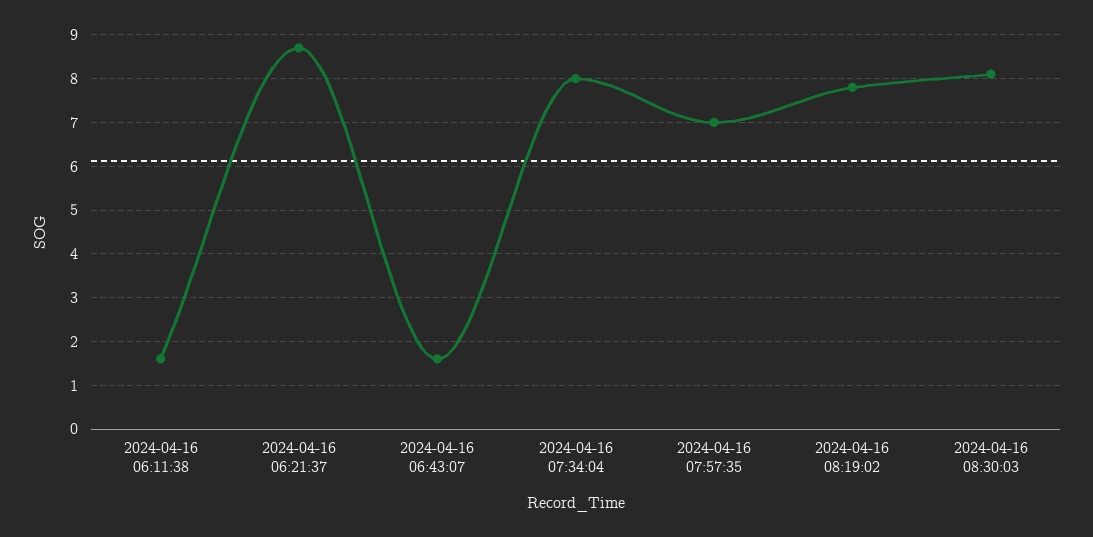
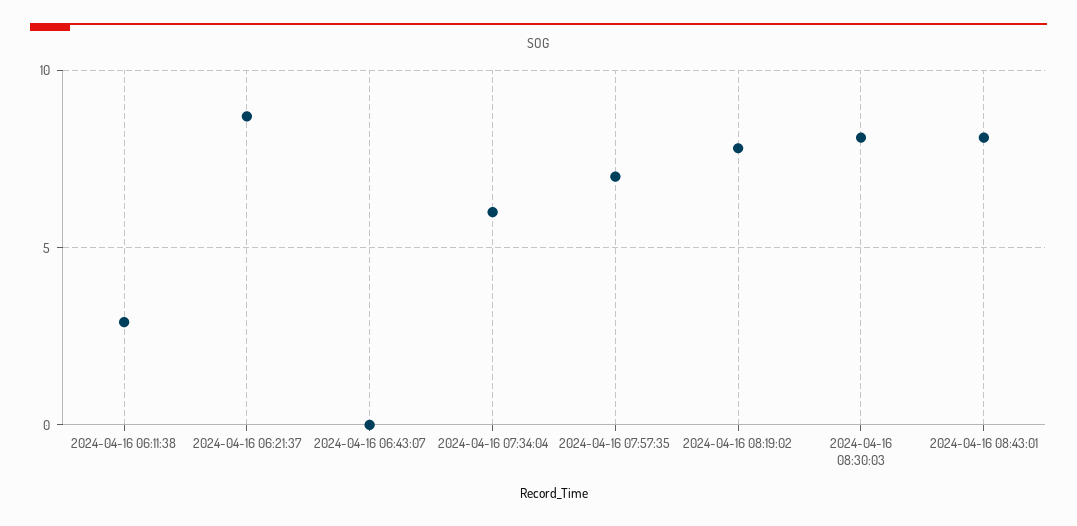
2024-04-16 06:11:38: 1.5 -> 3
2024-04-16 06:43:07: 1.5 -> 0
2024-04-16 07:34:04: 8 -> 6
2024-04-16 08:43:01: none -> 8

